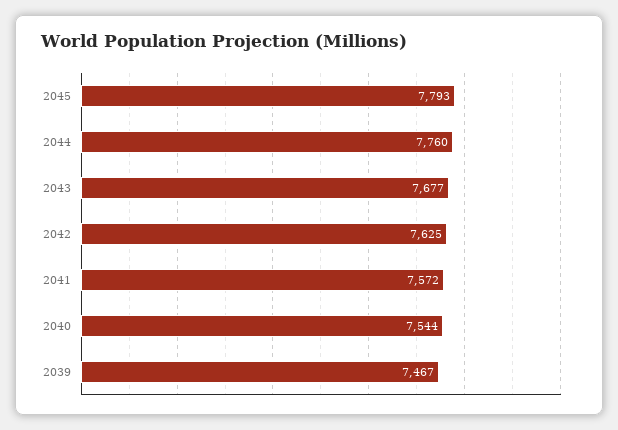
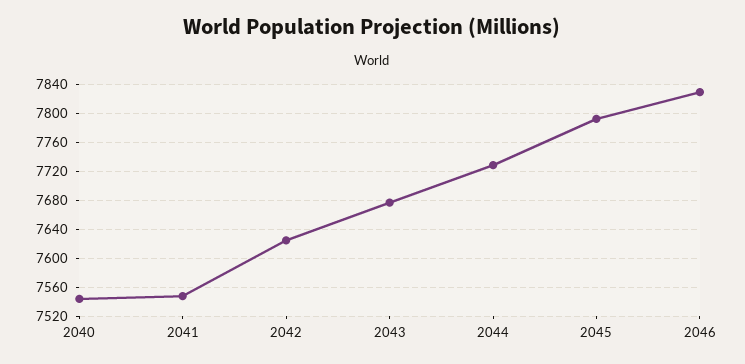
2044: 7760 -> 7730
2041: 7572 -> 7550
2039: 7467 -> none
2046: none -> 7830

